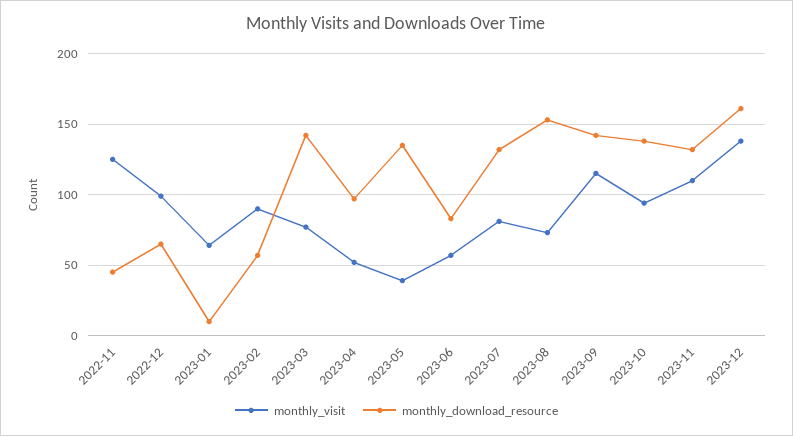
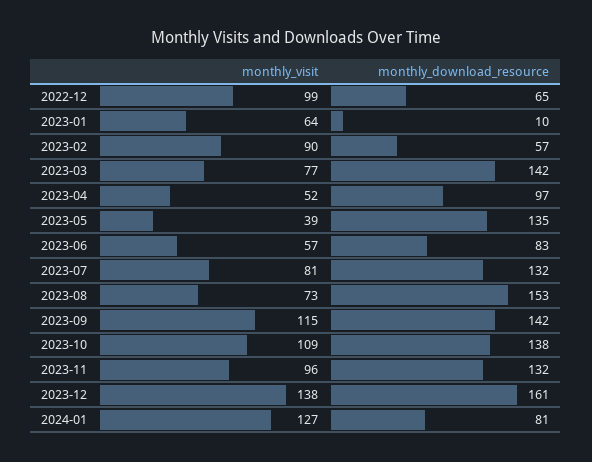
monthly_visit, 2022-11: 125 -> none
monthly_download_resource, 2022-11: 45 -> none
monthly_visit, 2023-10: 95 -> 109
monthly_visit, 2023-11: 110 -> 96
monthly_visit, 2024-01: none -> 127
monthly_download_resource, 2024-01: none -> 81

